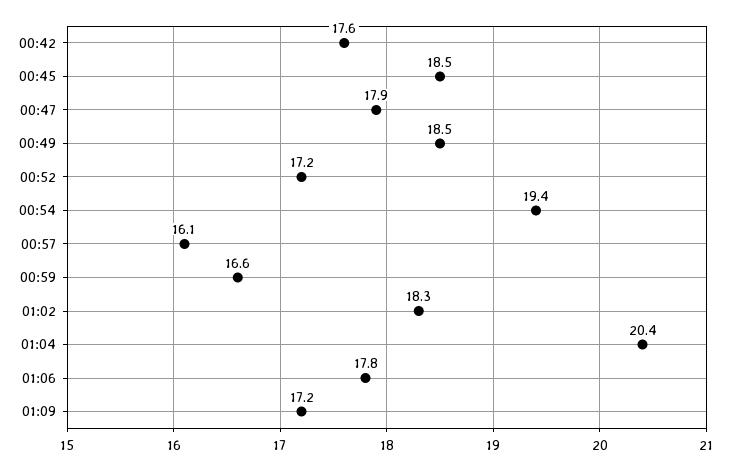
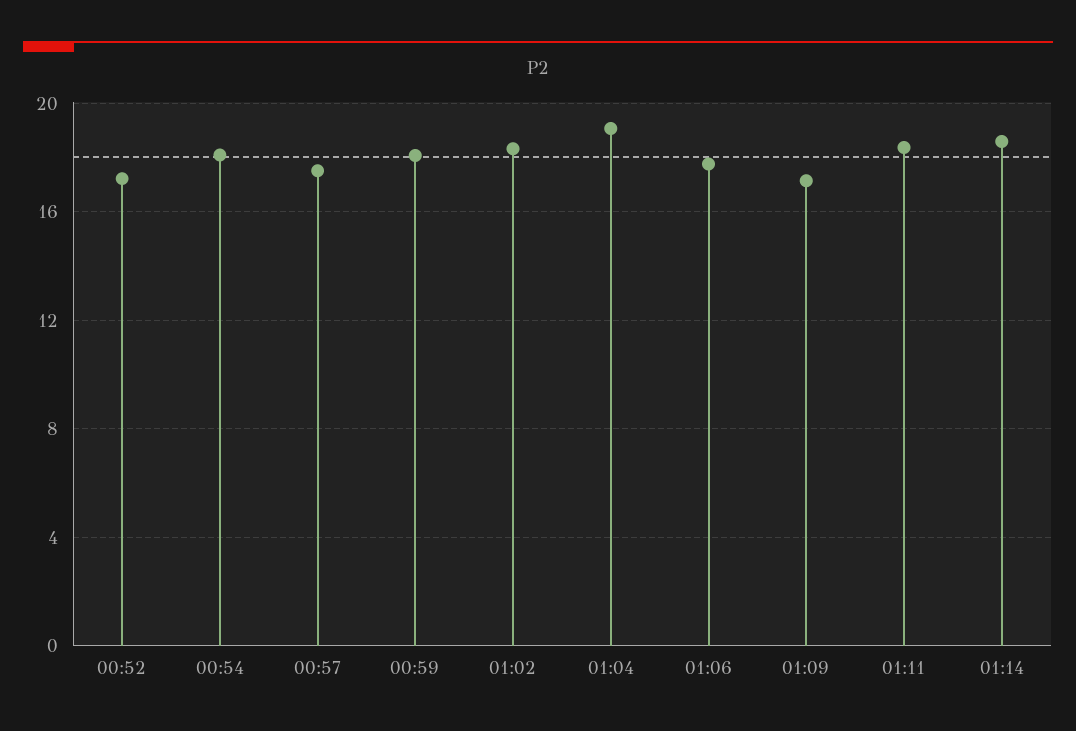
00:42: 17.6 -> none
00:45: 18.5 -> none
00:47: 17.9 -> none
00:49: 18.5 -> none
00:54: 19.4 -> 18
00:57: 16.1 -> 17.5
00:59: 16.6 -> 18
01:04: 20.4 -> 19
01:11: none -> 18.5
01:14: none -> 18.5

